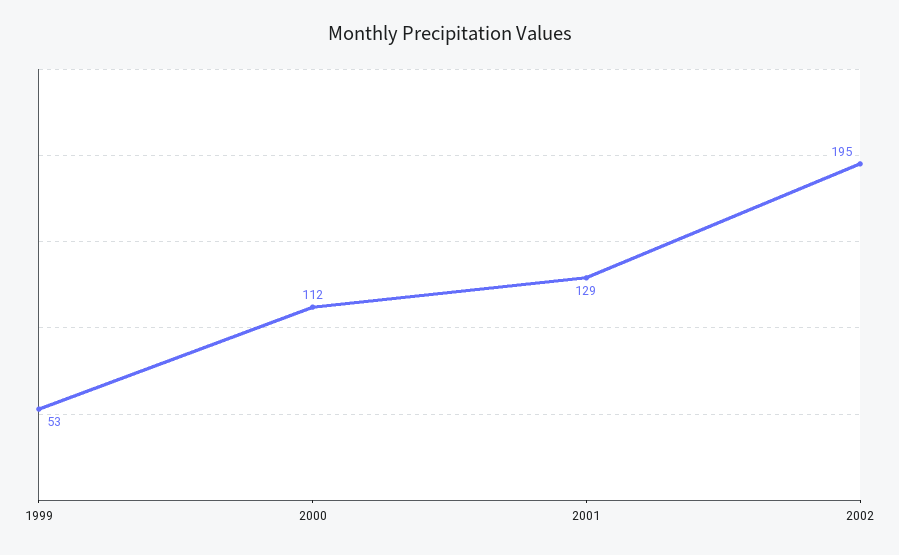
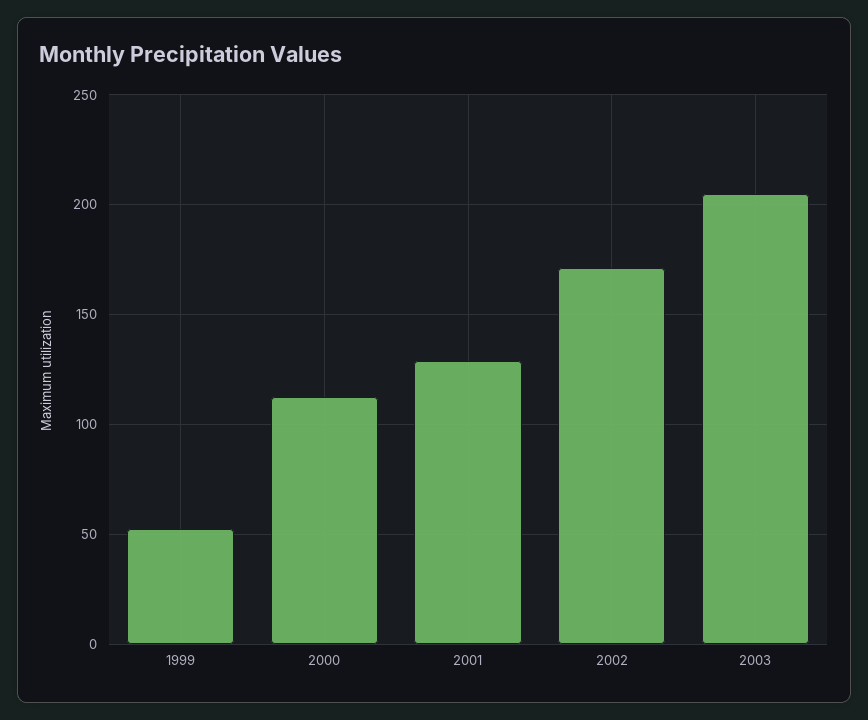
2002: 195 -> 170
2003: none -> 205

